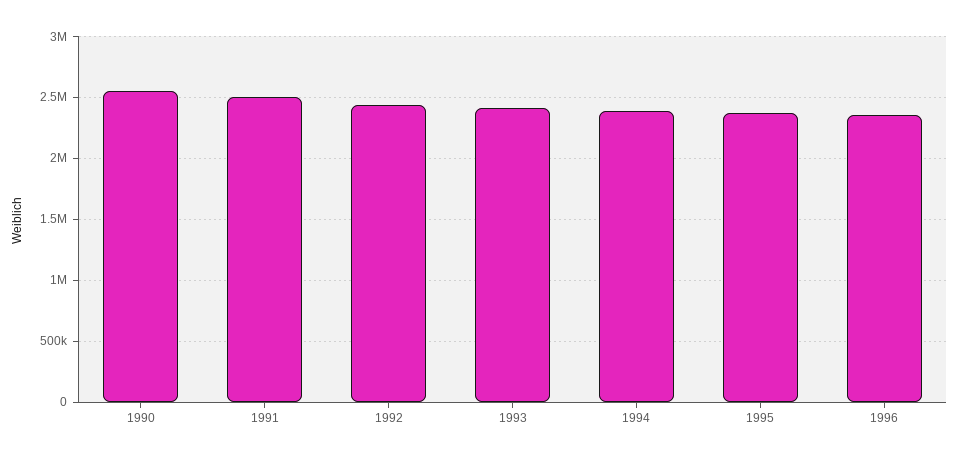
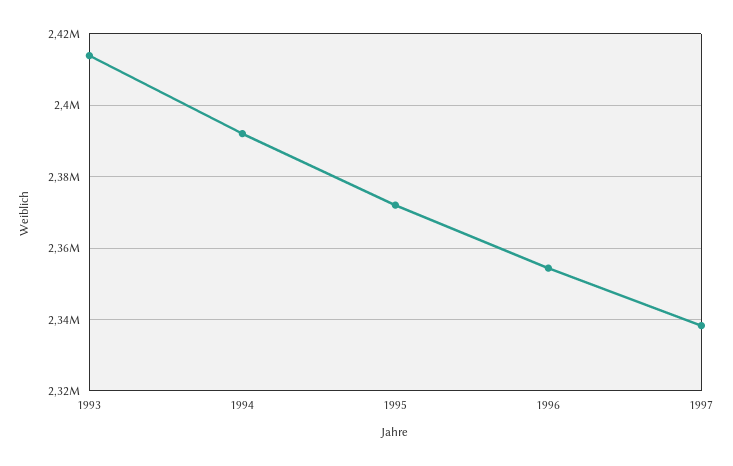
1990: 2550000 -> none
1991: 2500000 -> none
1992: 2450000 -> none
1997: none -> 2338000

